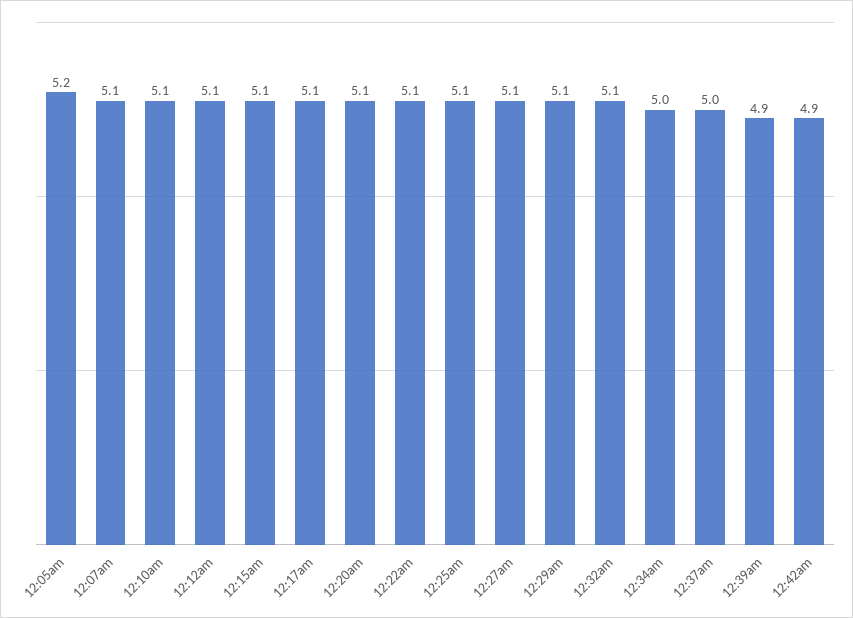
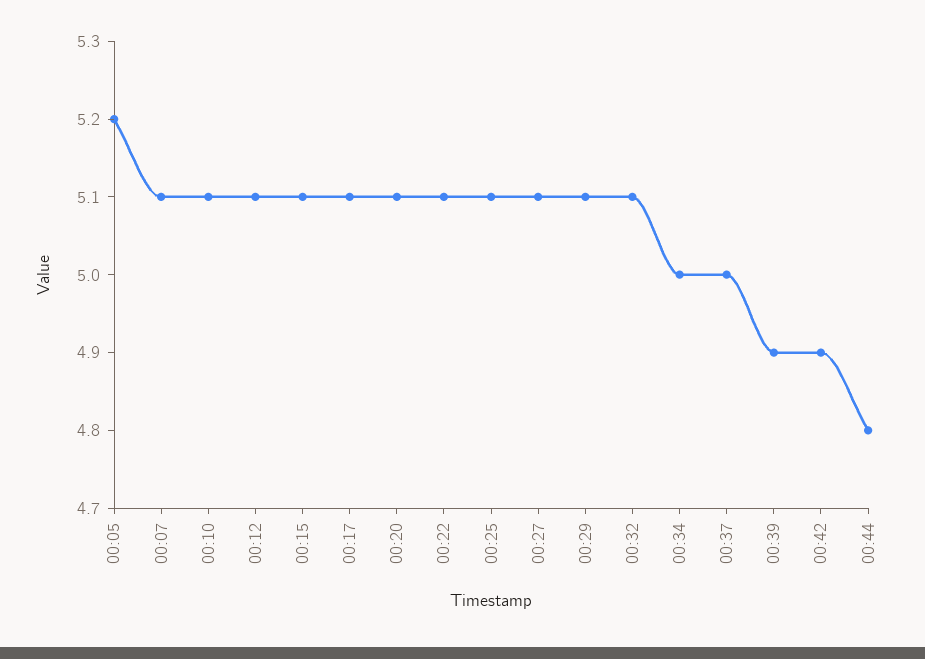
00:44: none -> 4.8

